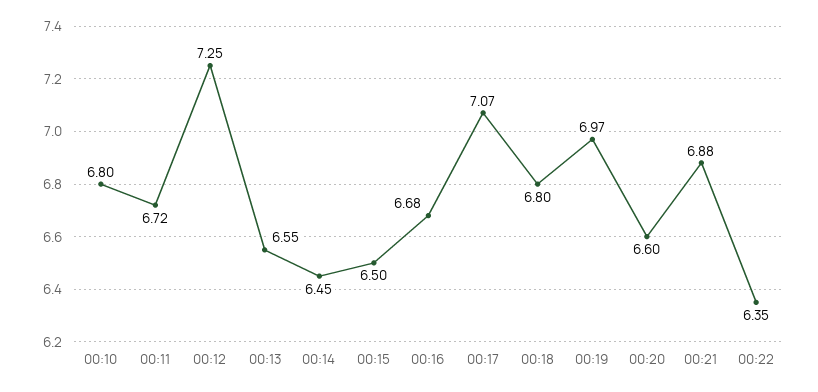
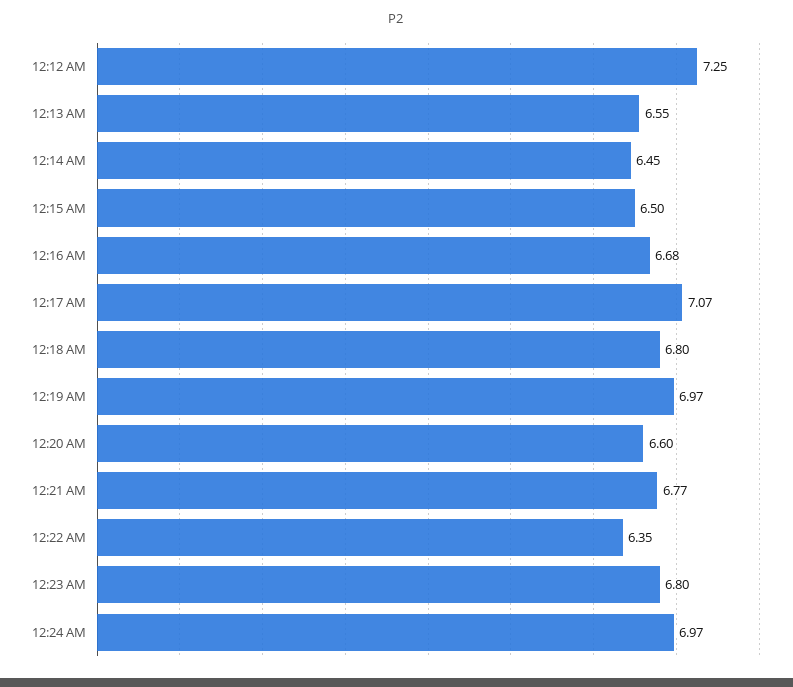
00:10: 6.8 -> none
00:11: 6.72 -> none
00:21: 6.88 -> 6.77
12:23 AM: none -> 6.8
12:24 AM: none -> 6.97

